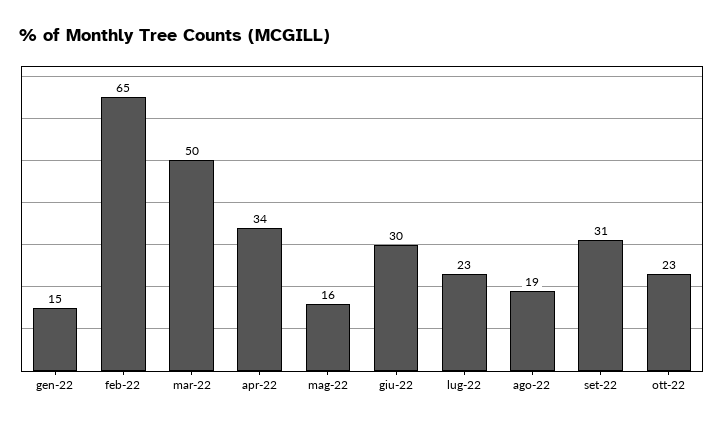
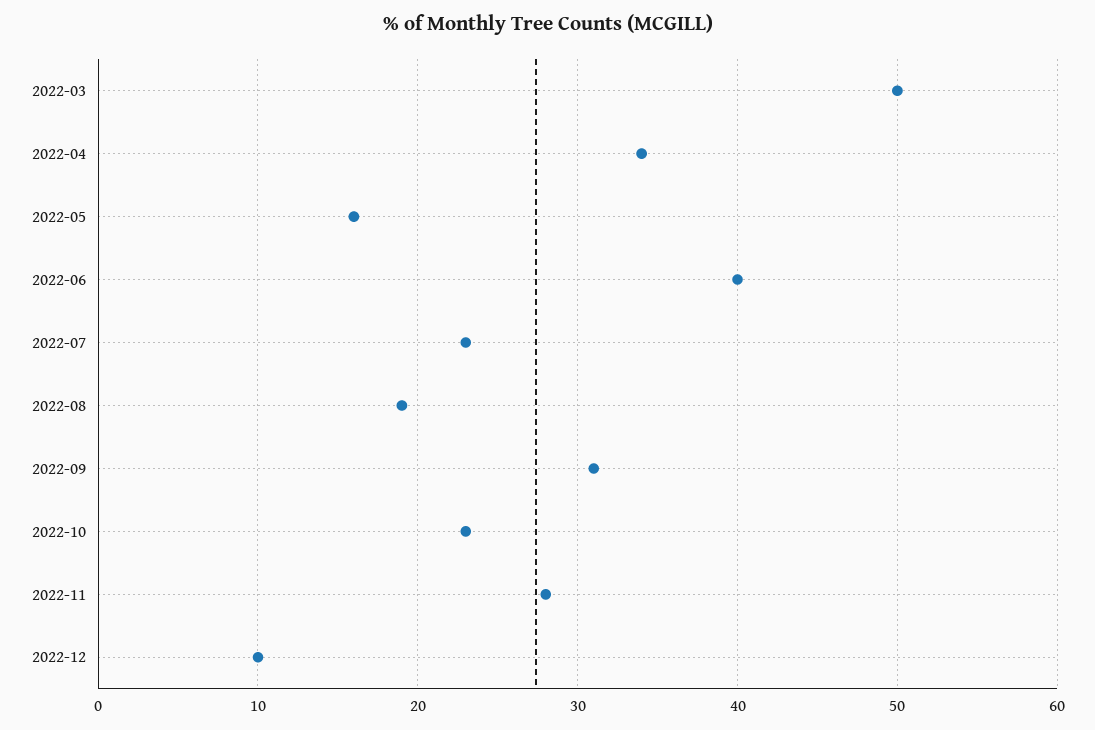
gen-22: 15 -> none
feb-22: 65 -> none
giu-22: 30 -> 40
2022-11: none -> 28
2022-12: none -> 10

